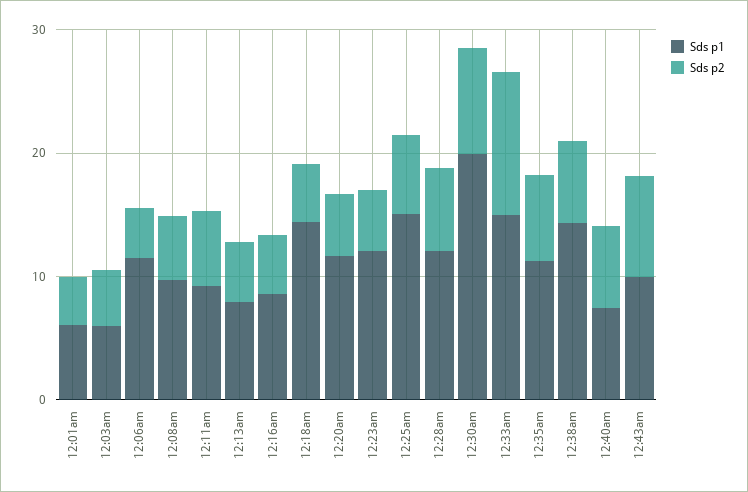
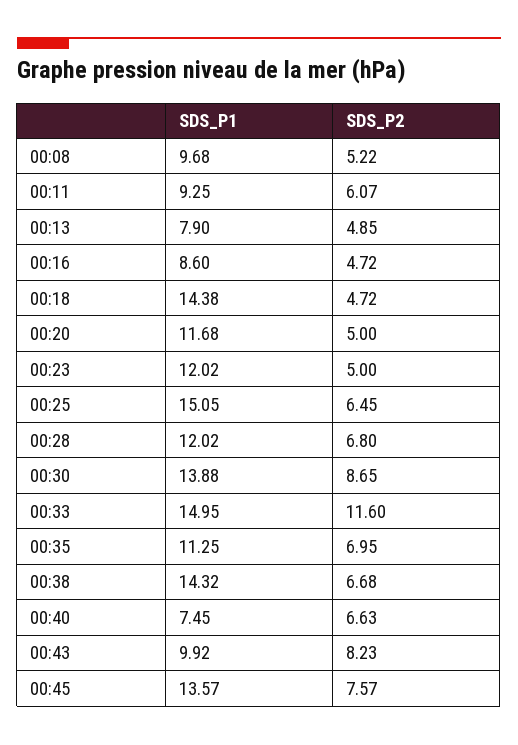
Sds p1, 12:01am: 6 -> none
Sds p2, 12:01am: 4 -> none
Sds p1, 12:03am: 6 -> none
Sds p2, 12:03am: 4 -> none
Sds p1, 12:06am: 12 -> none
Sds p2, 12:06am: 4 -> none
Sds p1, 12:30am: 20 -> 13.88
Sds p1, 00:45: none -> 13.57
Sds p2, 00:45: none -> 7.57

